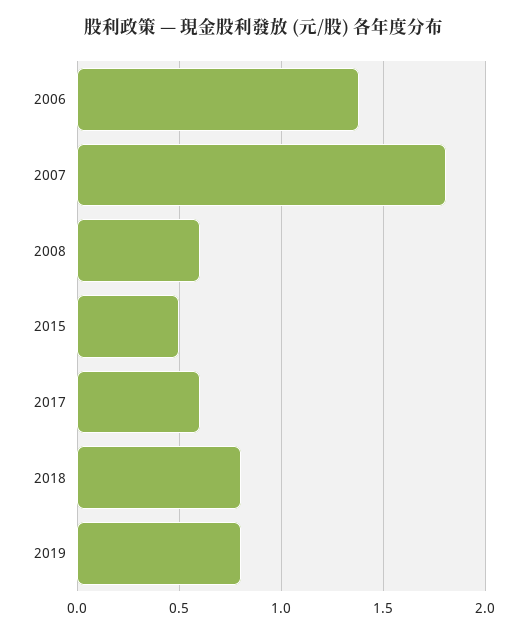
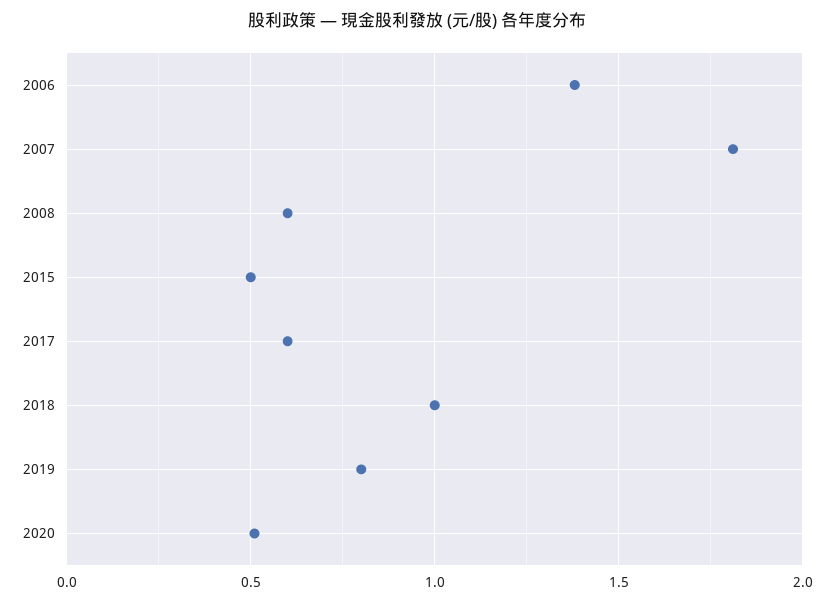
2018: 0.8 -> 1
2020: none -> 0.5

